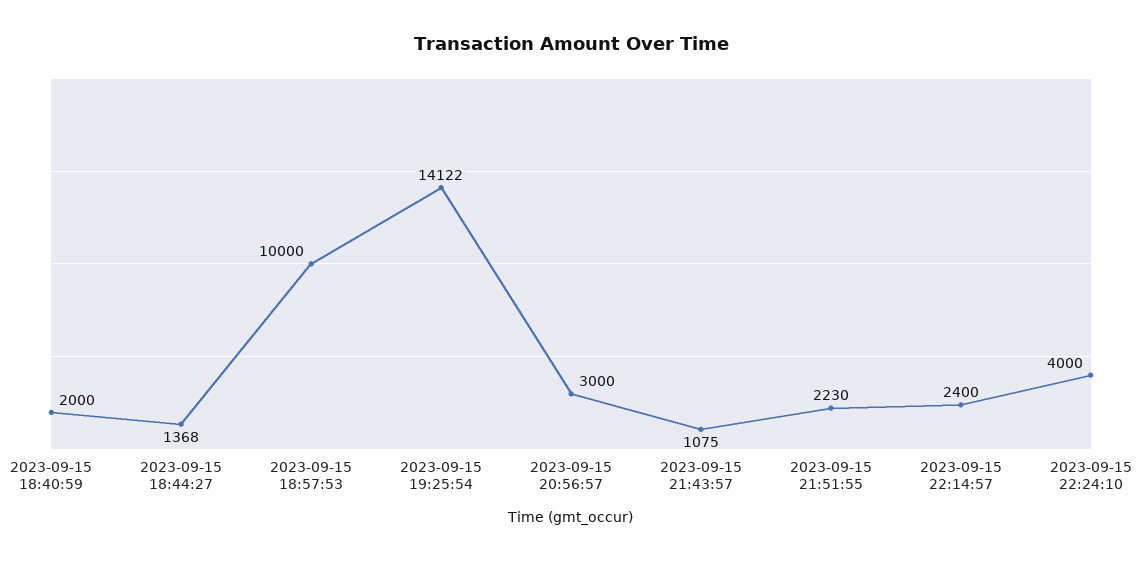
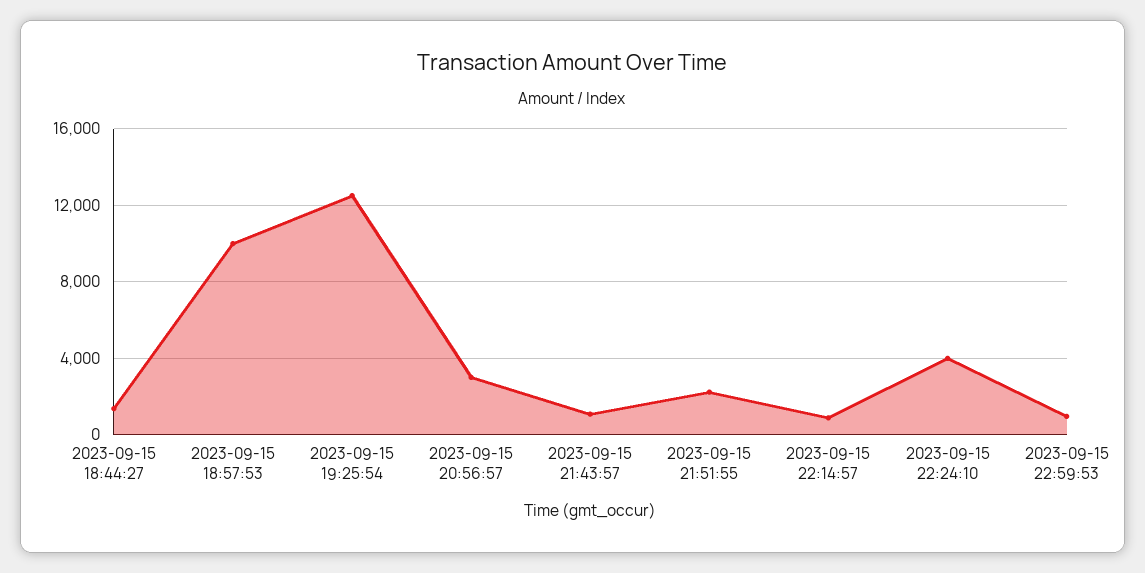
2023-09-15 18:40:59: 2000 -> none
2023-09-15 19:25:54: 14122 -> 12500
2023-09-15 22:14:57: 2400 -> 1000
2023-09-15 22:59:53: none -> 1000

